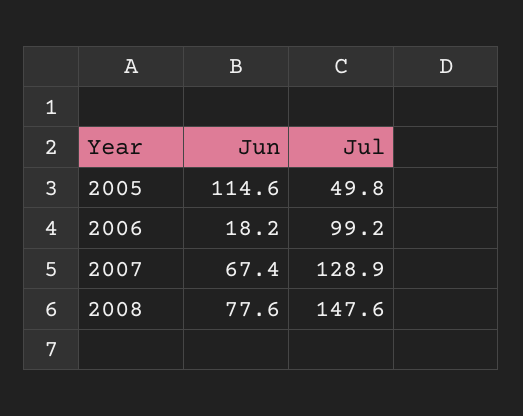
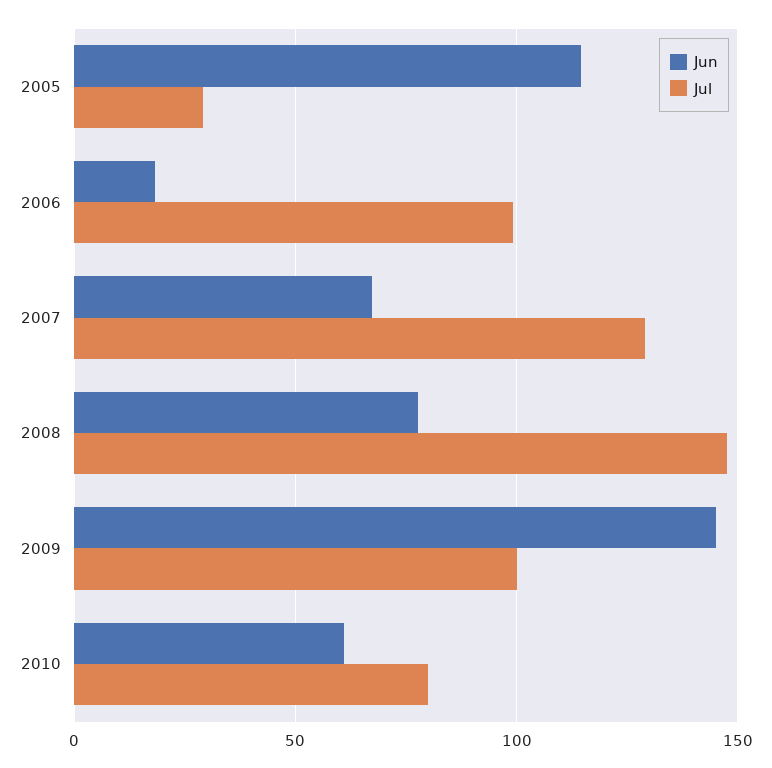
Jul, 2005: 49.8 -> 30
Jun, 2009: none -> 145
Jul, 2009: none -> 100
Jun, 2010: none -> 60
Jul, 2010: none -> 80

